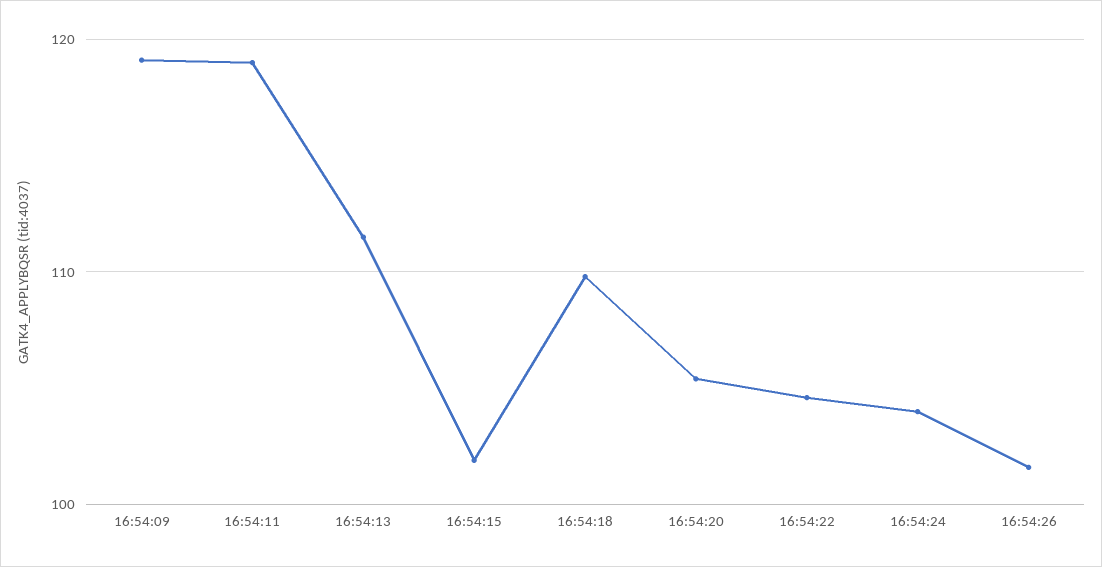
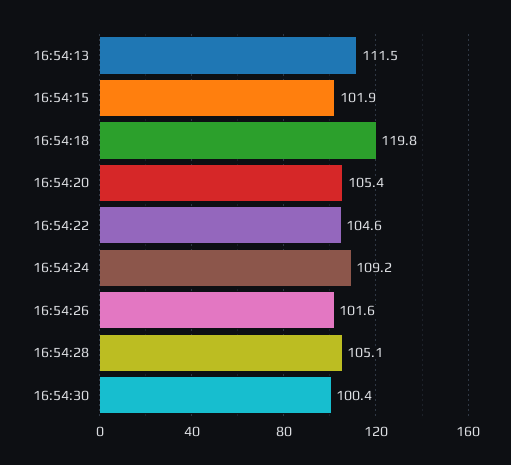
16:54:09: 119 -> none
16:54:11: 119 -> none
16:54:18: 110 -> 119.8
16:54:24: 104 -> 109.2
16:54:28: none -> 105.1
16:54:30: none -> 100.4

